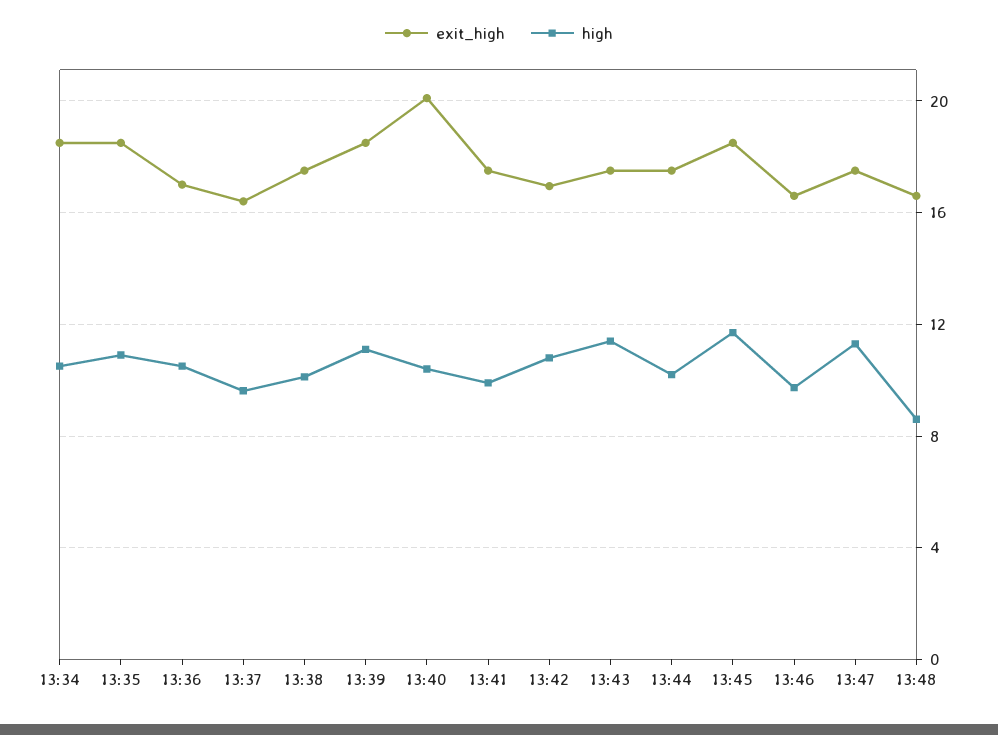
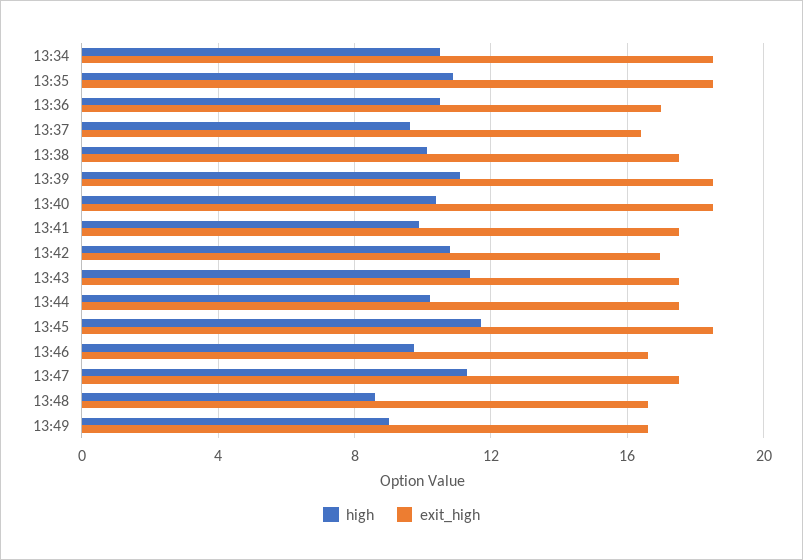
exit_high, 13:40: 20 -> 18.5
high, 13:49: none -> 9
exit_high, 13:49: none -> 16.5

